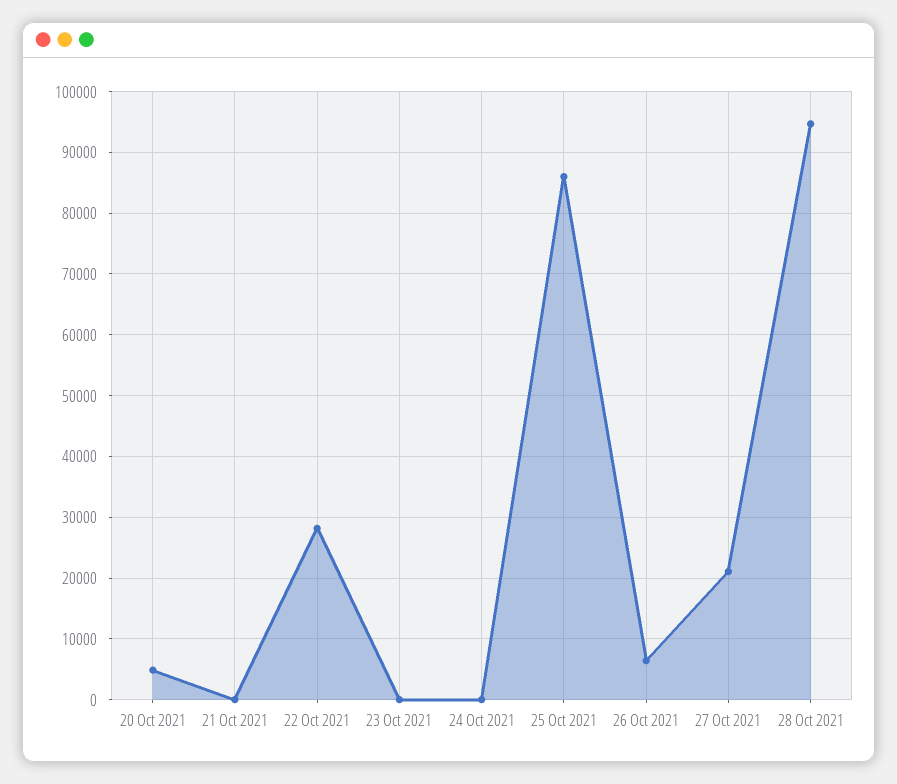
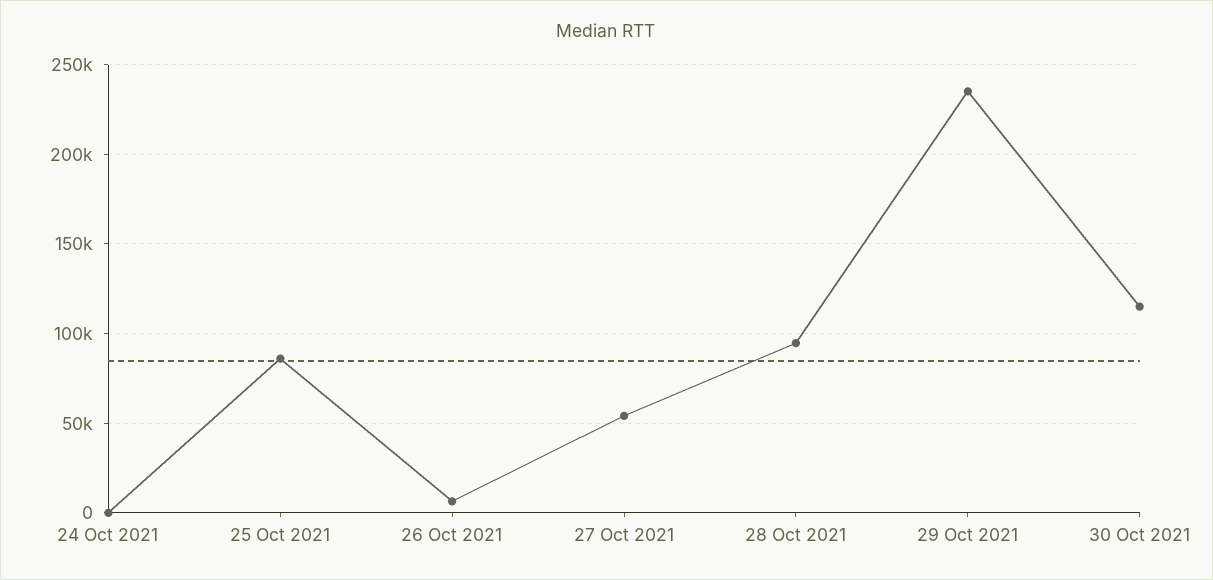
20 Oct 2021: 5000 -> none
21 Oct 2021: 0 -> none
22 Oct 2021: 28000 -> none
23 Oct 2021: 0 -> none
27 Oct 2021: 21000 -> 55000
29 Oct 2021: none -> 235000
30 Oct 2021: none -> 115000

